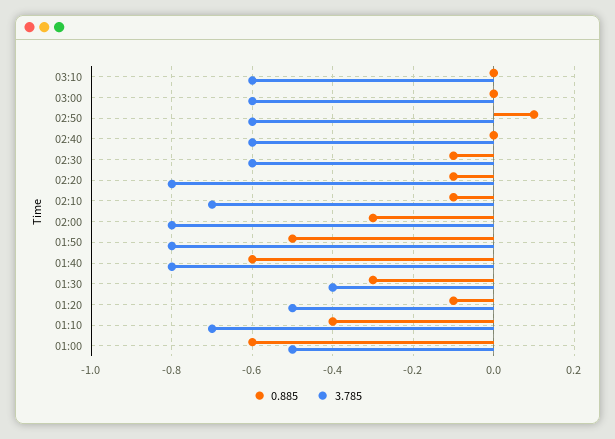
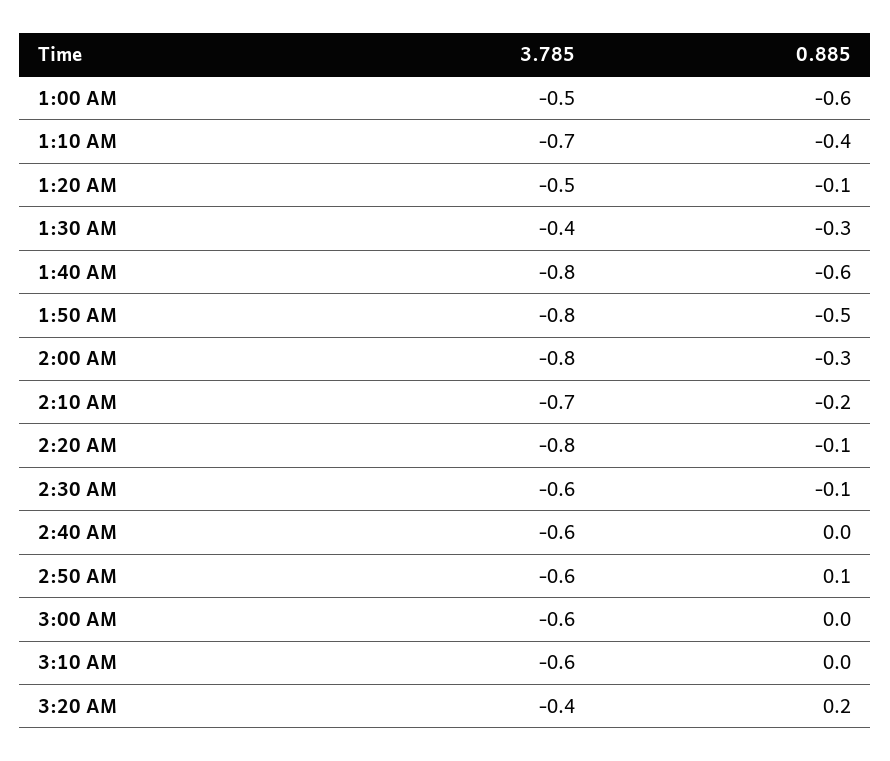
0.885, 02:10: -0.1 -> -0.2
3.785, 3:20 AM: none -> -0.4
0.885, 3:20 AM: none -> 0.2

